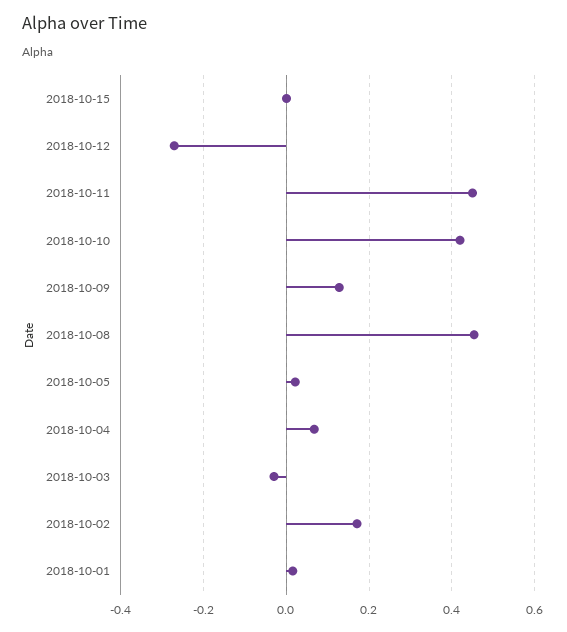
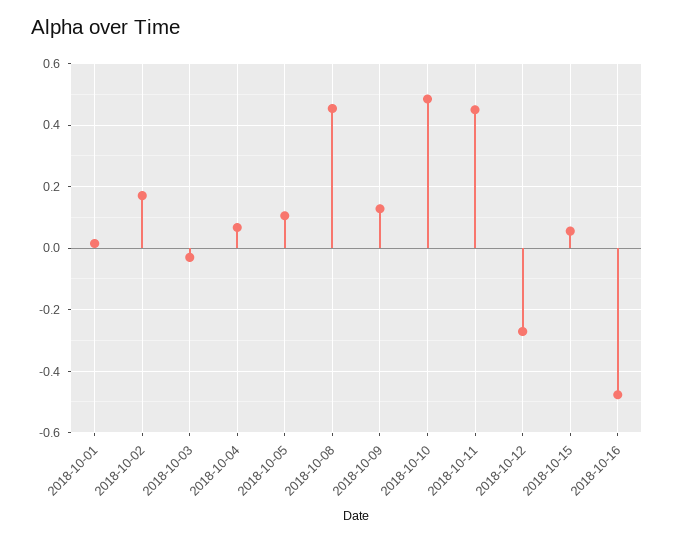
2018-10-15: 0 -> 0.06
2018-10-10: 0.42 -> 0.48
2018-10-05: 0.02 -> 0.1
2018-10-16: none -> -0.48

